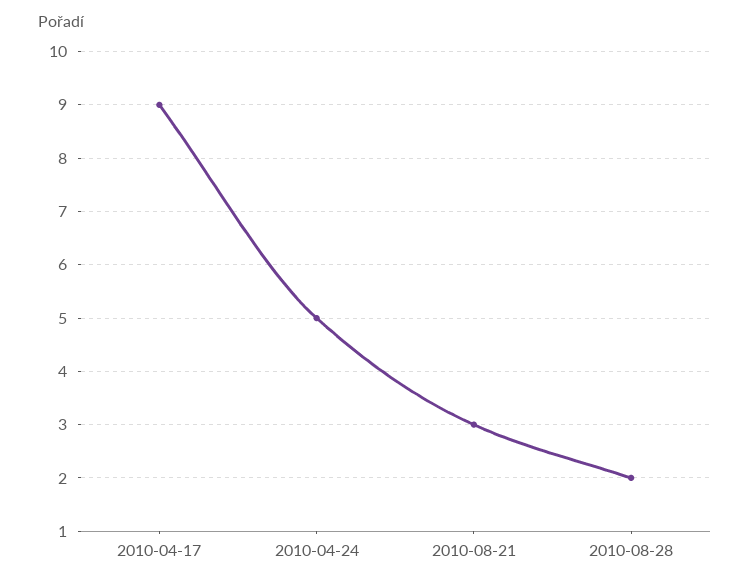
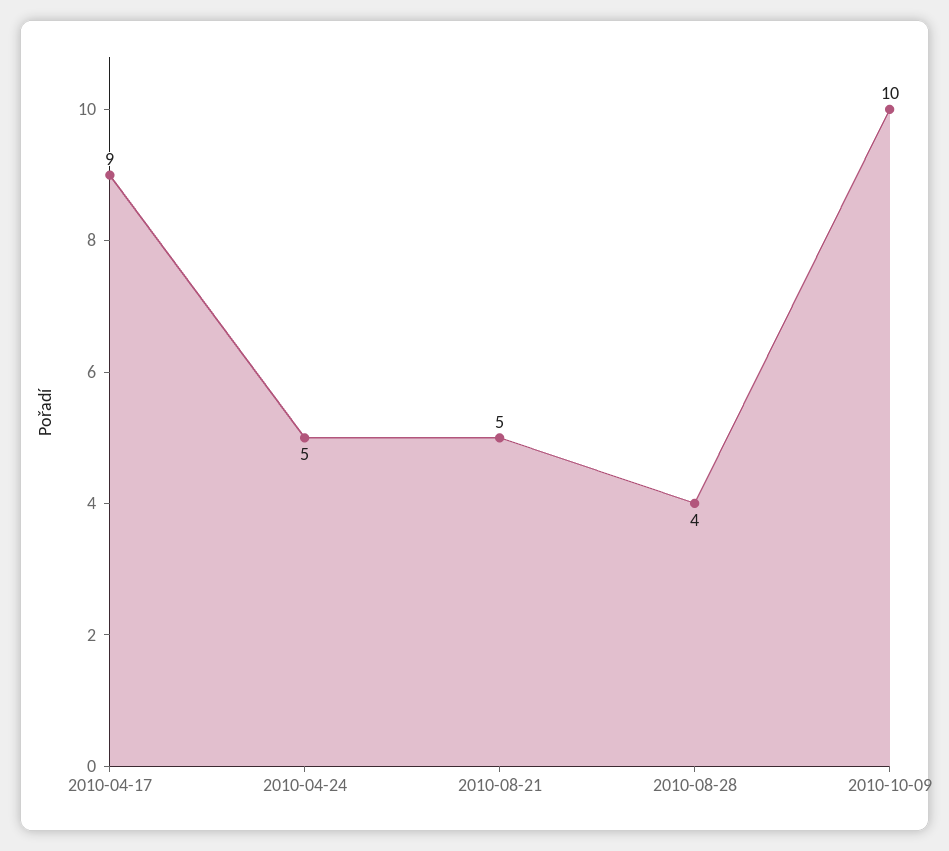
2010-08-21: 3 -> 5
2010-08-28: 2 -> 4
2010-10-09: none -> 10

